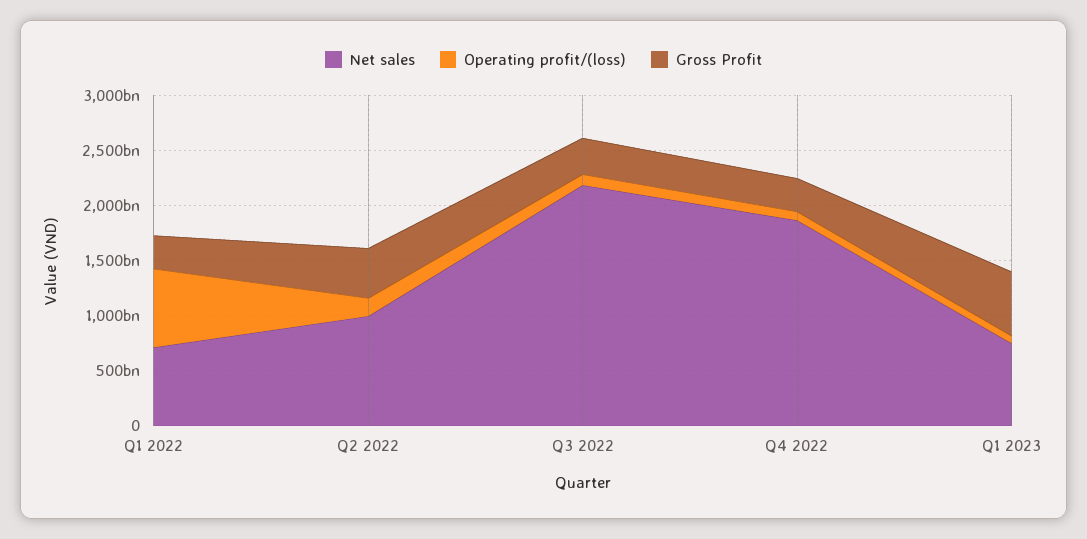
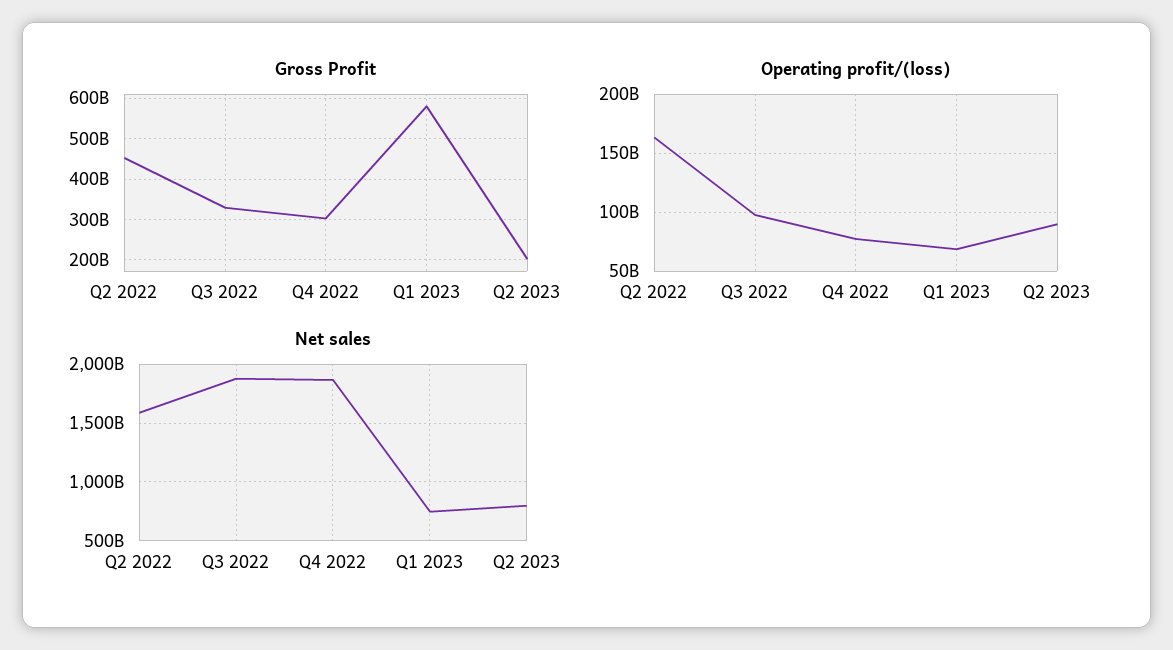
Net sales, Q1 2022: 700000000000 -> none
Operating profit/(loss), Q1 2022: 700000000000 -> none
Gross Profit, Q1 2022: 300000000000 -> none
Net sales, Q2 2022: 1000000000000 -> 1600000000000
Net sales, Q3 2022: 2200000000000 -> 1900000000000
Gross Profit, Q2 2023: none -> 200000000000
Operating profit/(loss), Q2 2023: none -> 90000000000
Net sales, Q2 2023: none -> 800000000000

